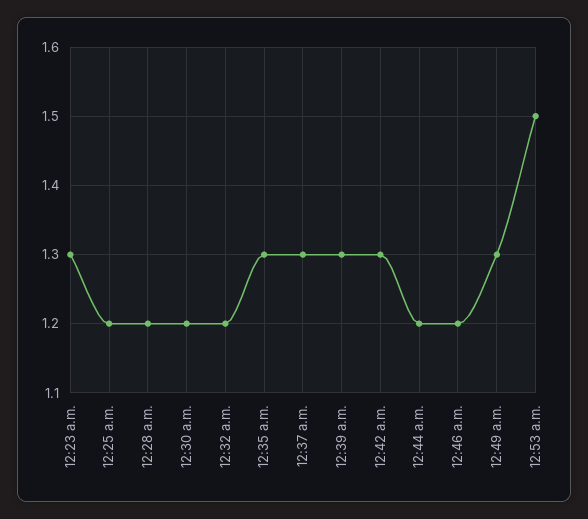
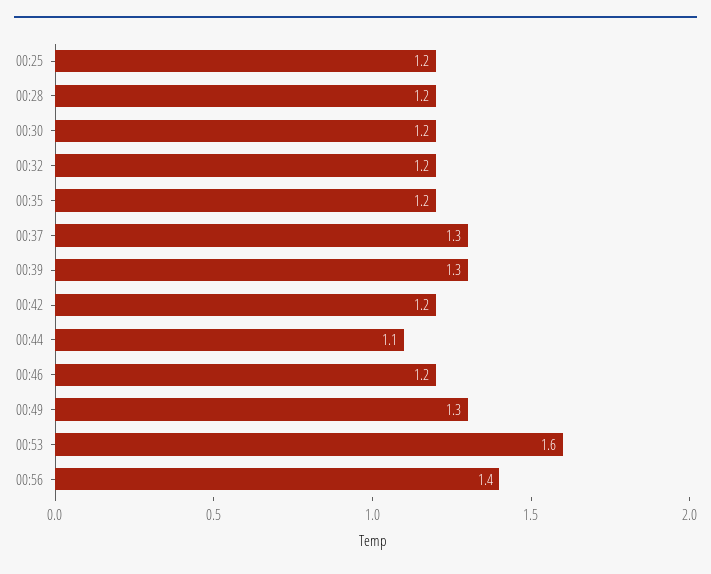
12:23 a.m.: 1.3 -> none
12:35 a.m.: 1.3 -> 1.2
12:42 a.m.: 1.3 -> 1.2
12:44 a.m.: 1.2 -> 1.1
12:53 a.m.: 1.5 -> 1.6
00:56: none -> 1.4

